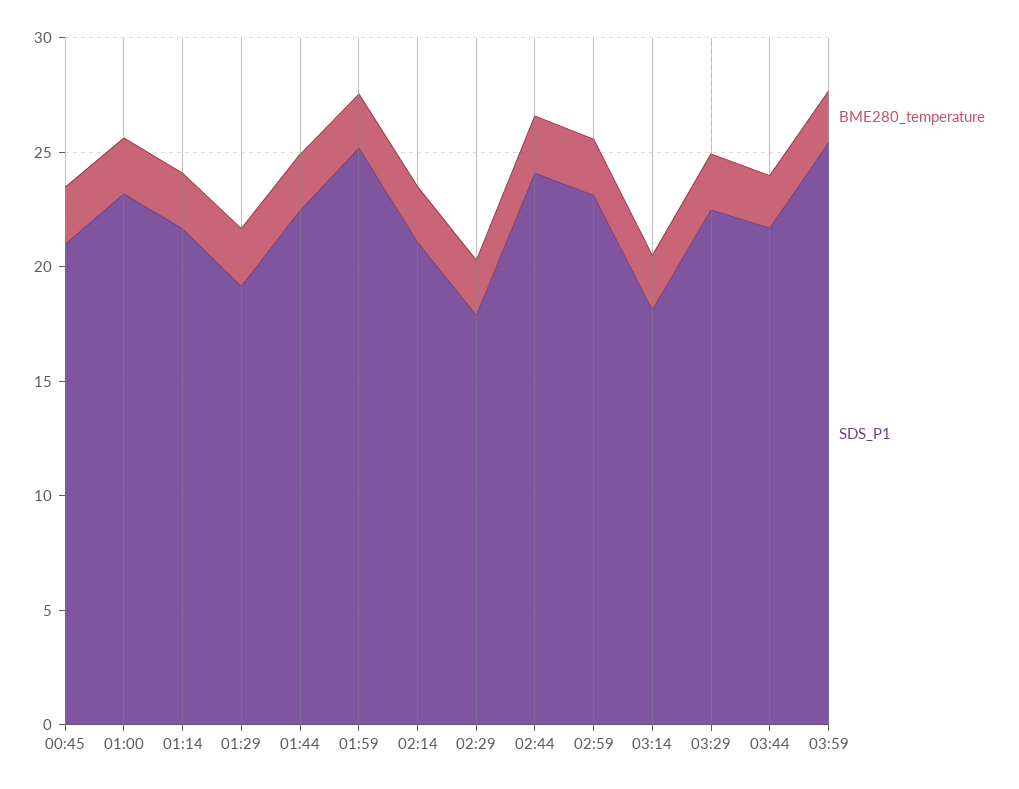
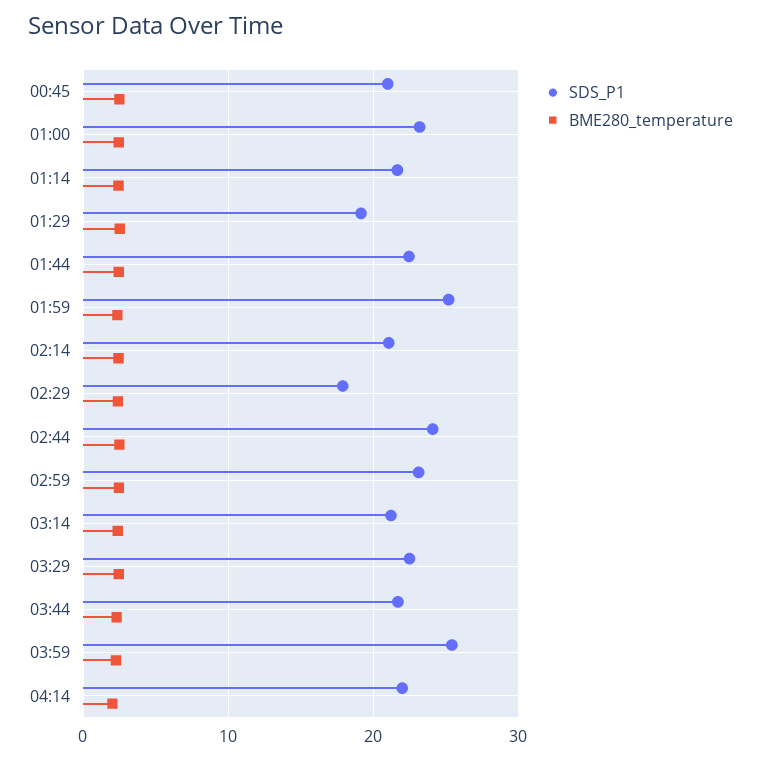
SDS_P1, 03:14: 18 -> 21
SDS_P1, 04:14: none -> 22
BME280_temperature, 04:14: none -> 2

